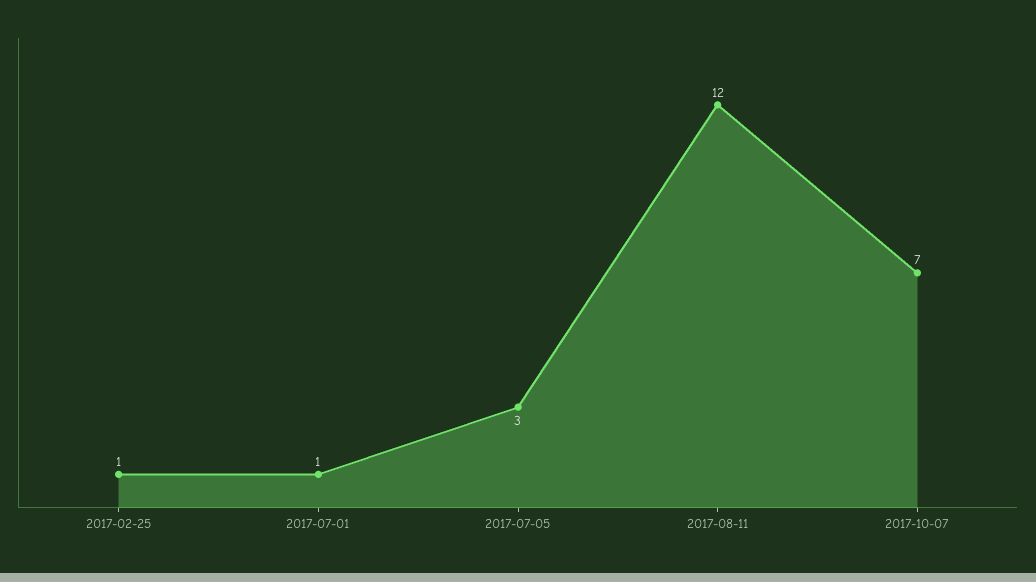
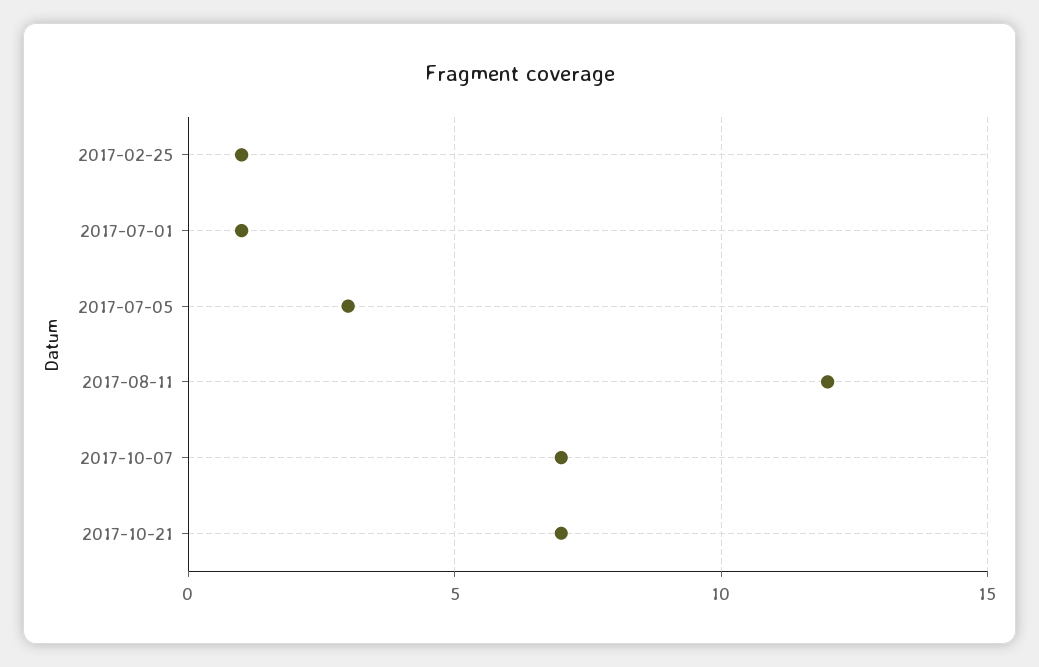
2017-10-21: none -> 7

